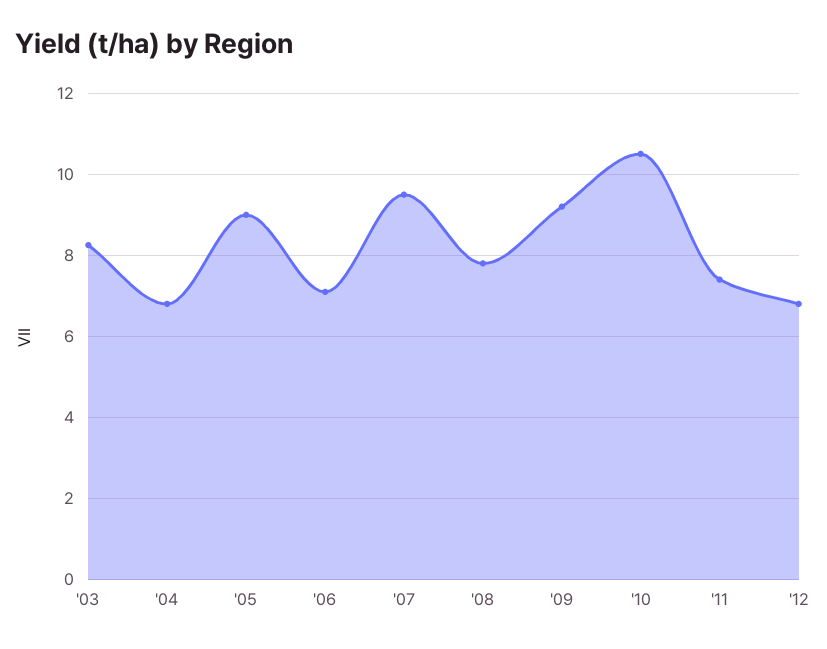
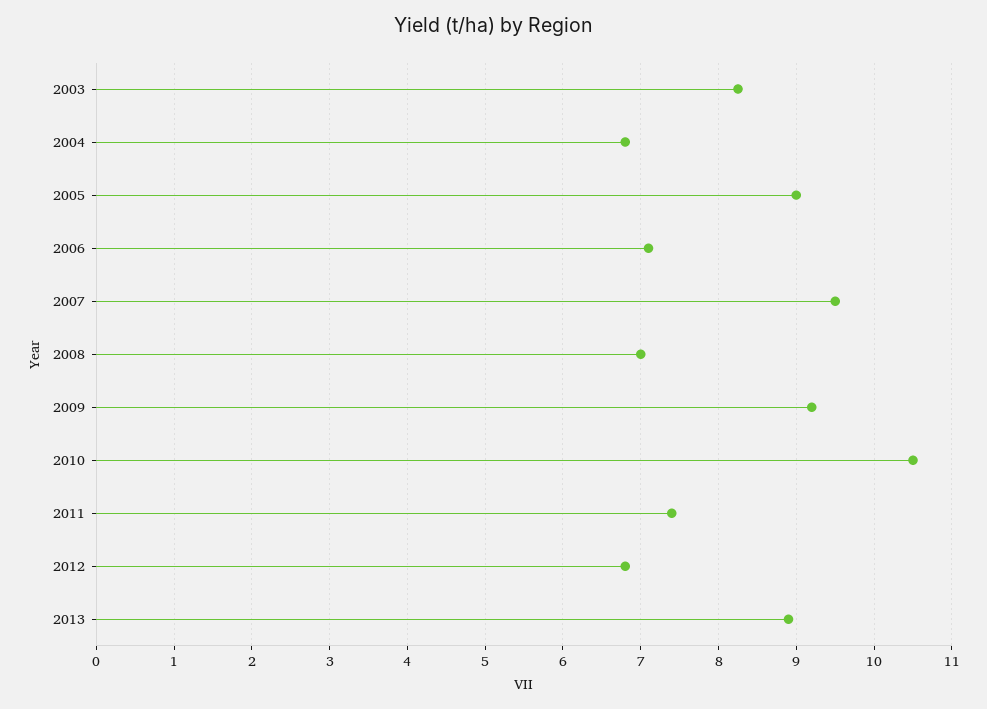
'08: 7.8 -> 7
2013: none -> 8.9

